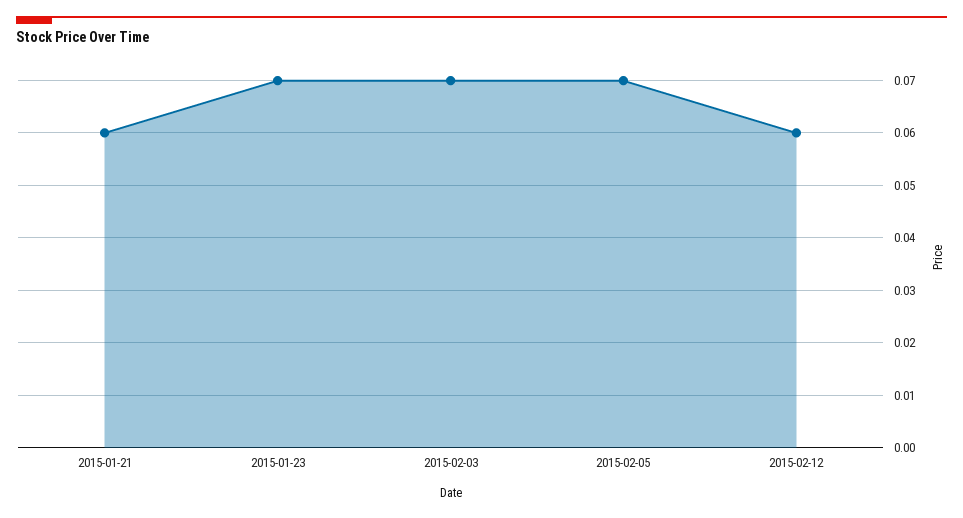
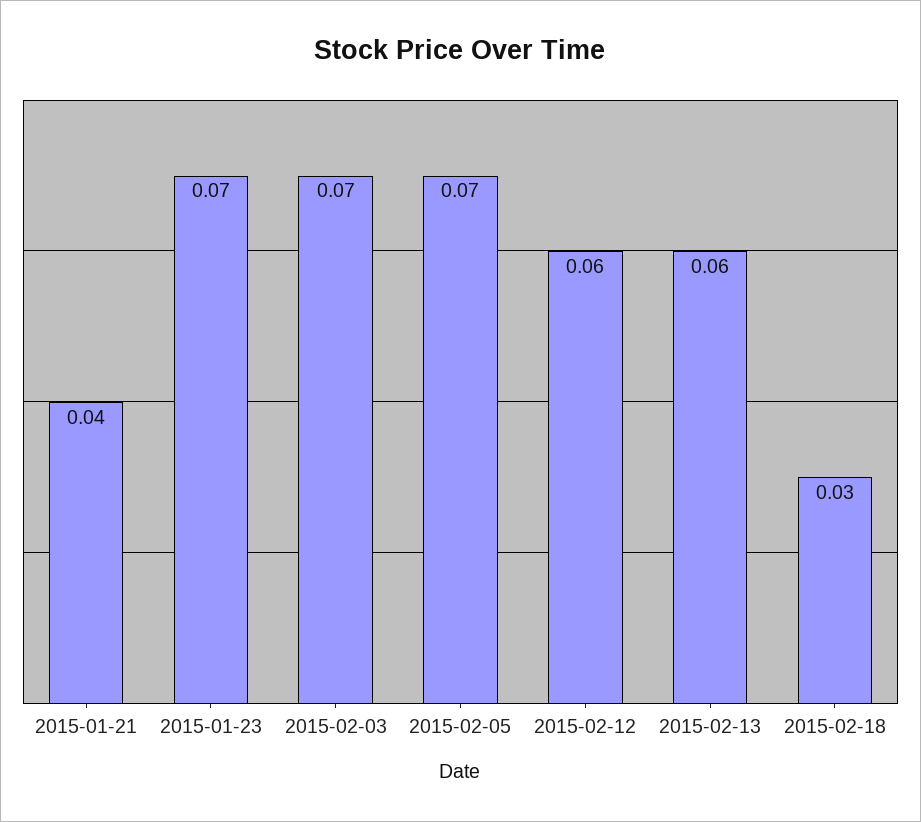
2015-01-21: 0.06 -> 0.04
2015-02-13: none -> 0.06
2015-02-18: none -> 0.03

